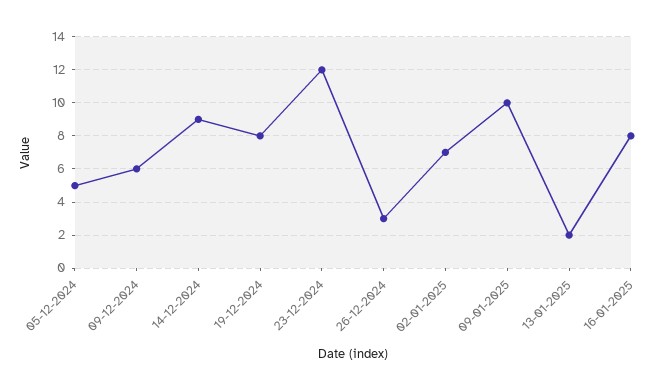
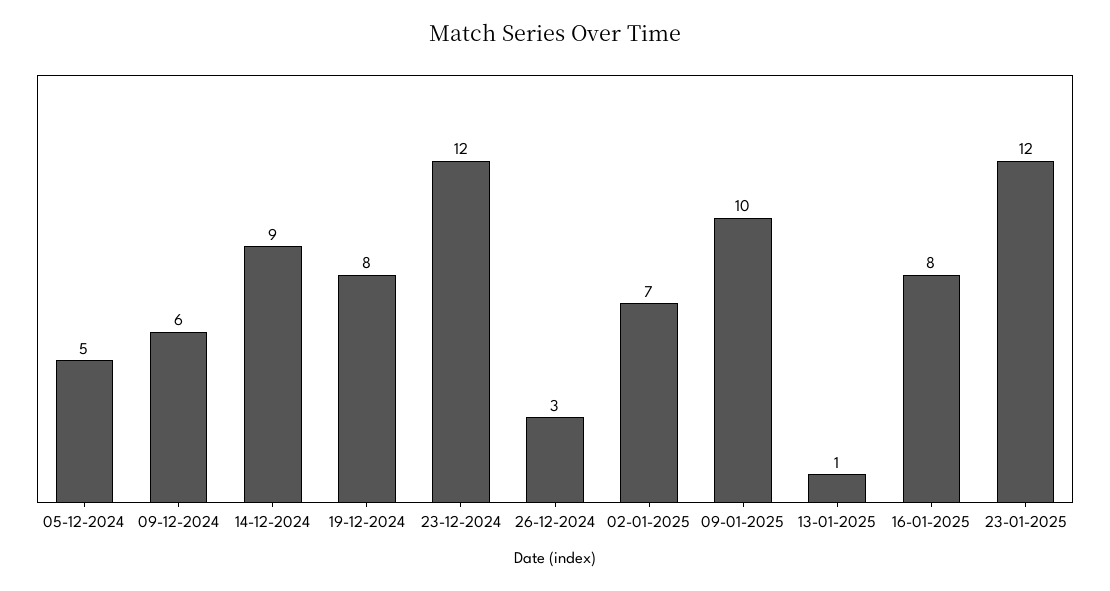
13-01-2025: 2 -> 1
23-01-2025: none -> 12

